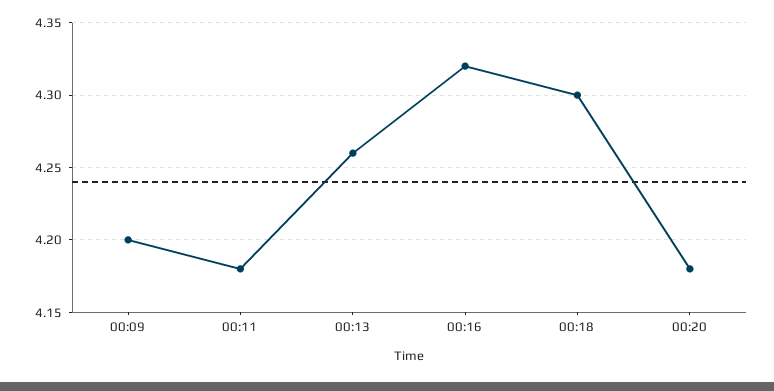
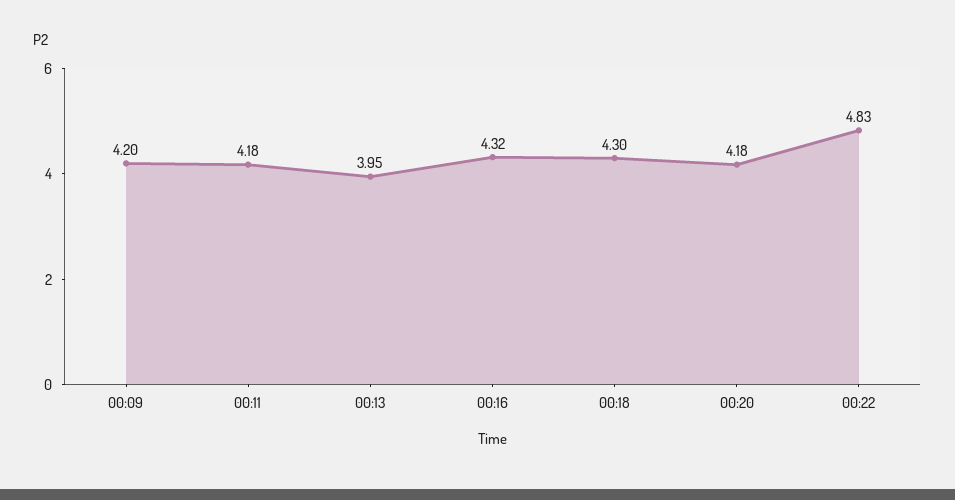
00:13: 4.26 -> 3.95
00:22: none -> 4.83

